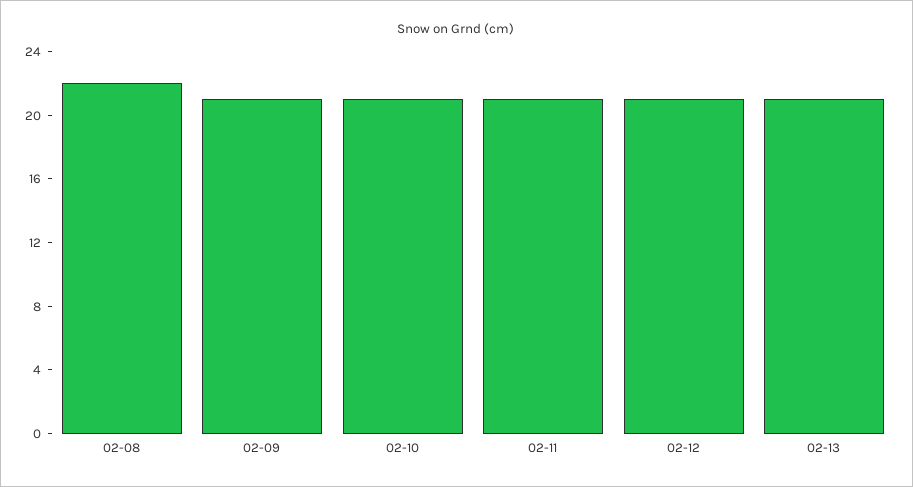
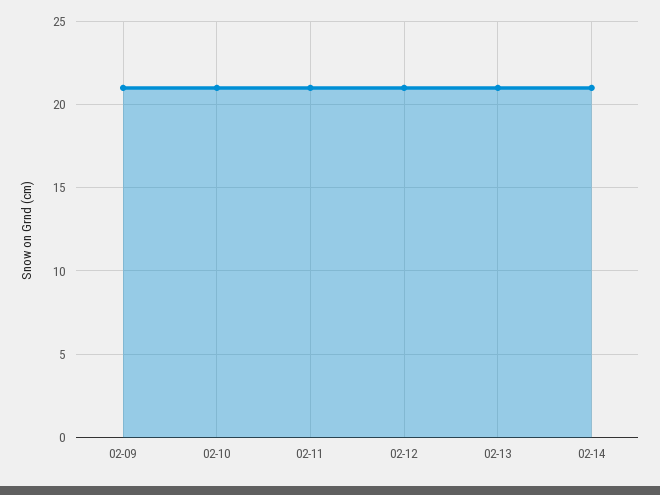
02-08: 22 -> none
02-14: none -> 21

